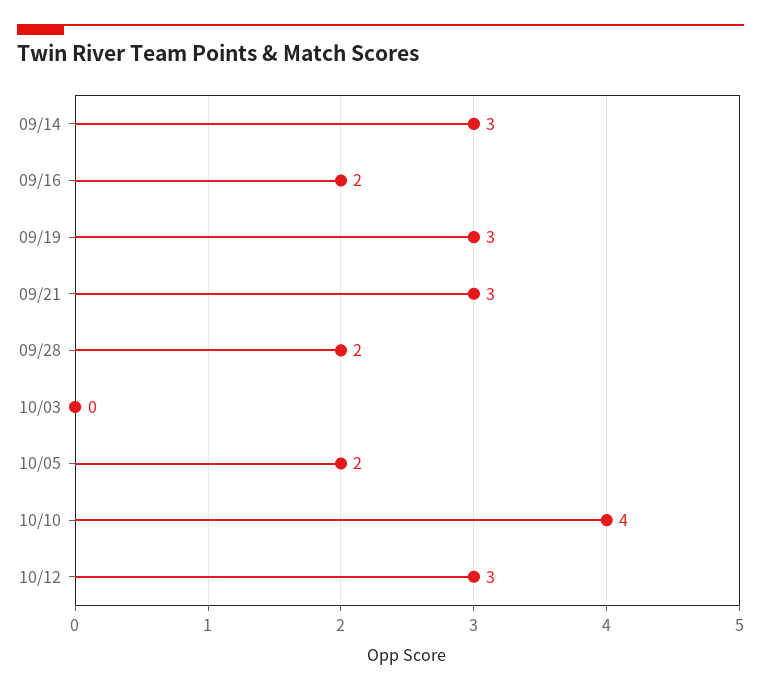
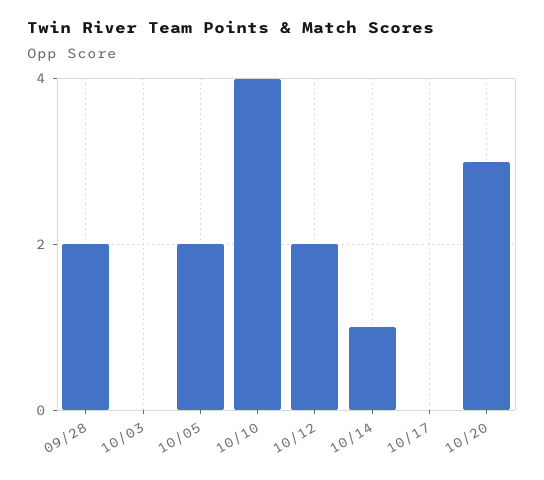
09/14: 3 -> none
09/16: 2 -> none
09/19: 3 -> none
09/21: 3 -> none
10/12: 3 -> 2
10/14: none -> 1
10/17: none -> 0
10/20: none -> 3

